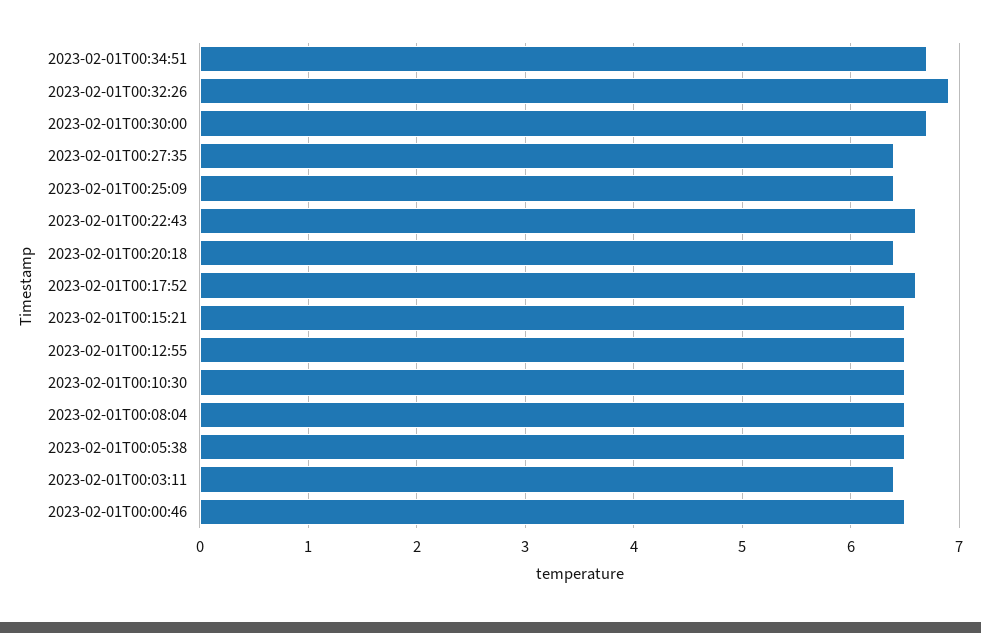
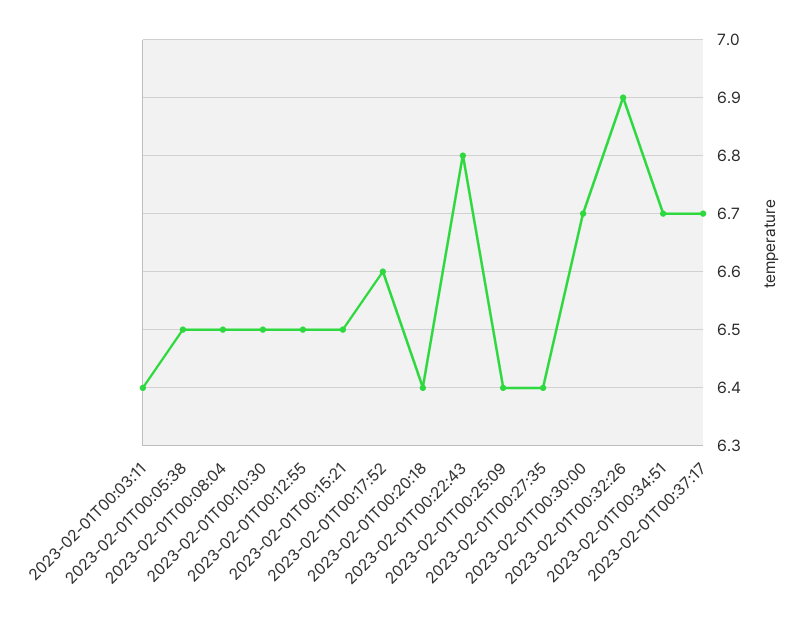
2023-02-01T00:22:43: 6.6 -> 6.8
2023-02-01T00:00:46: 6.5 -> none
2023-02-01T00:37:17: none -> 6.7

